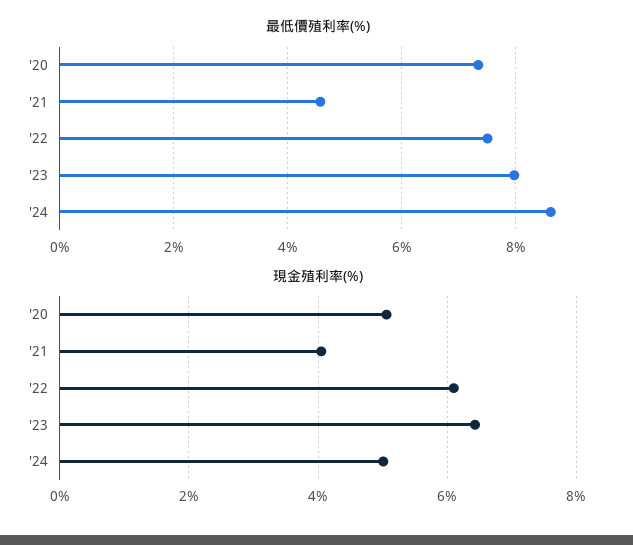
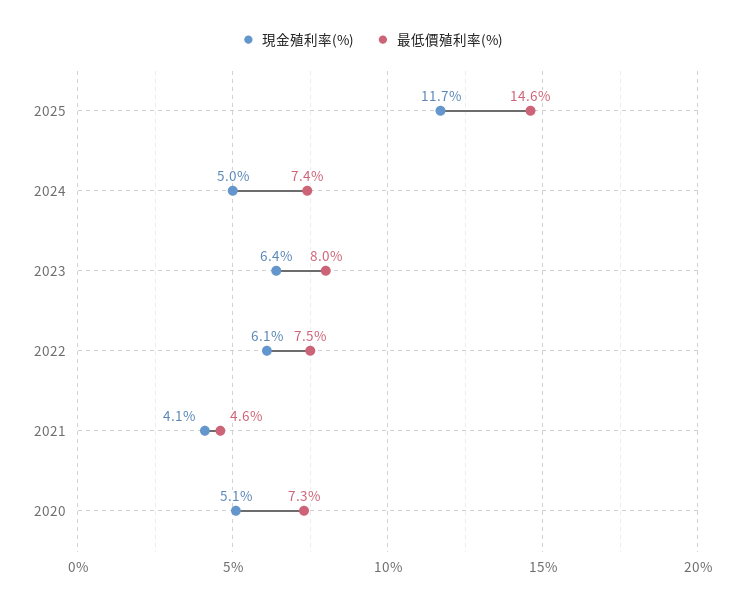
最低價殖利率(%), '24: 8.6 -> 7.4
現金殖利率(%), 2025: none -> 11.7
最低價殖利率(%), 2025: none -> 14.6

